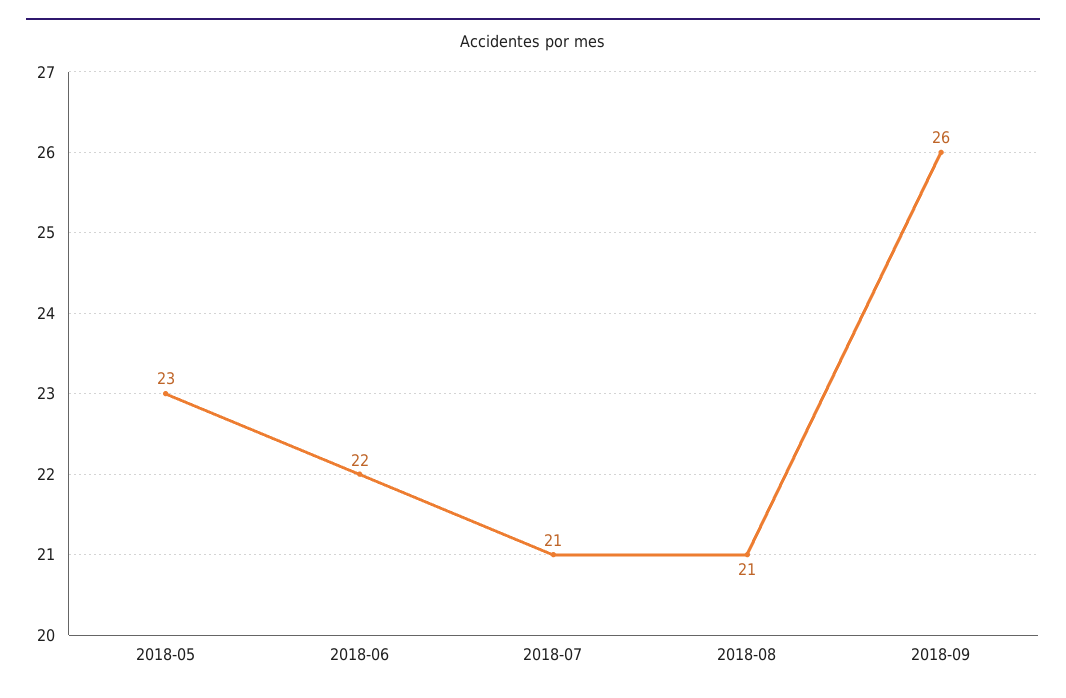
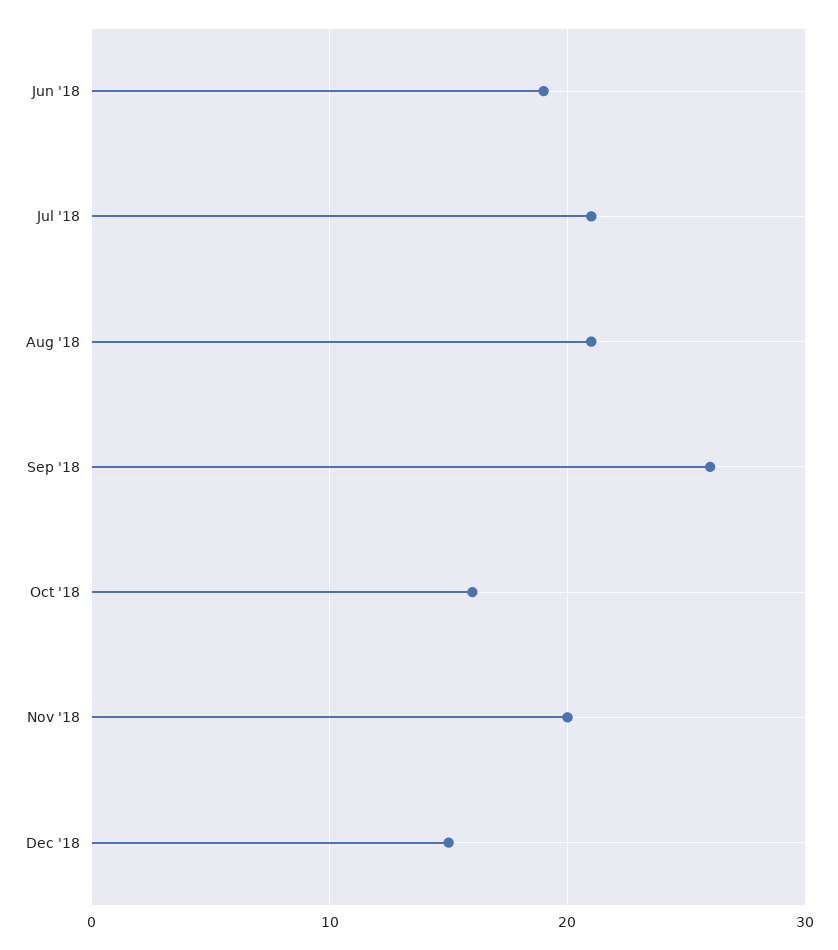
2018-05: 23 -> none
2018-06: 22 -> 19
Oct '18: none -> 16
Nov '18: none -> 20
Dec '18: none -> 15

